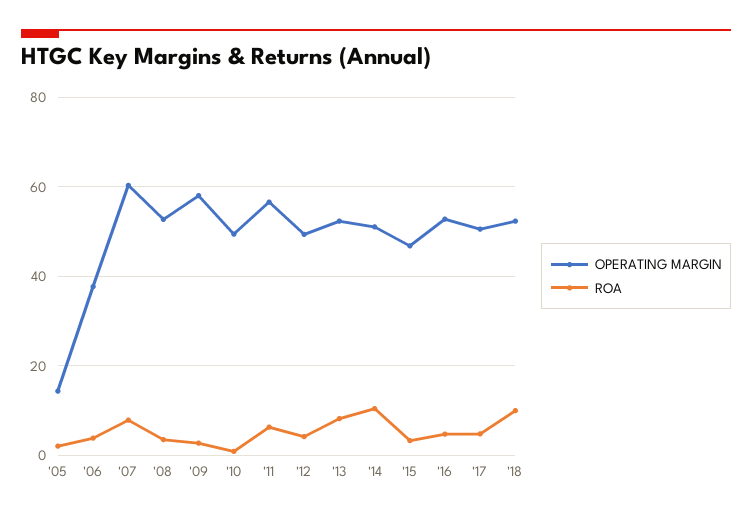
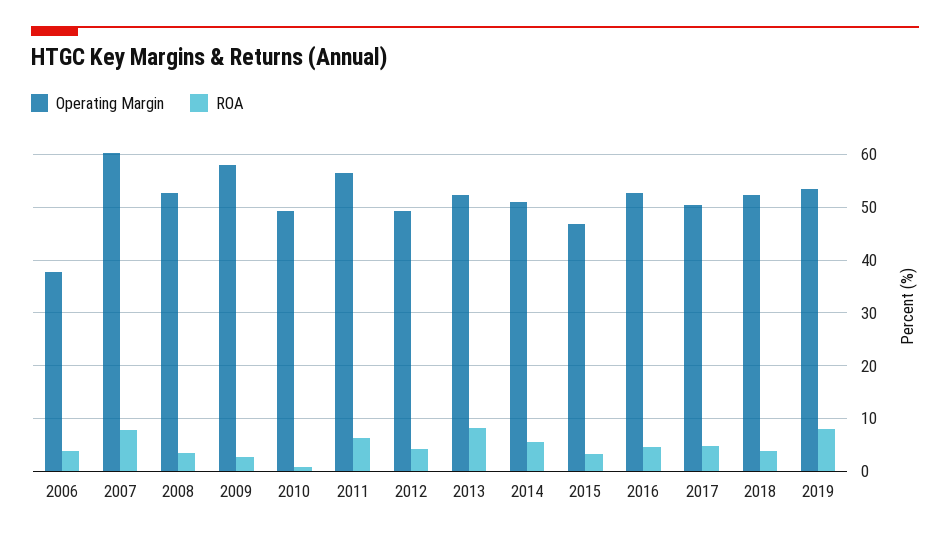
OPERATING MARGIN, '05: 14 -> none
ROA, '05: 2 -> none
ROA, '14: 10 -> 6
ROA, '18: 10 -> 4
OPERATING MARGIN, 2019: none -> 54
ROA, 2019: none -> 8

